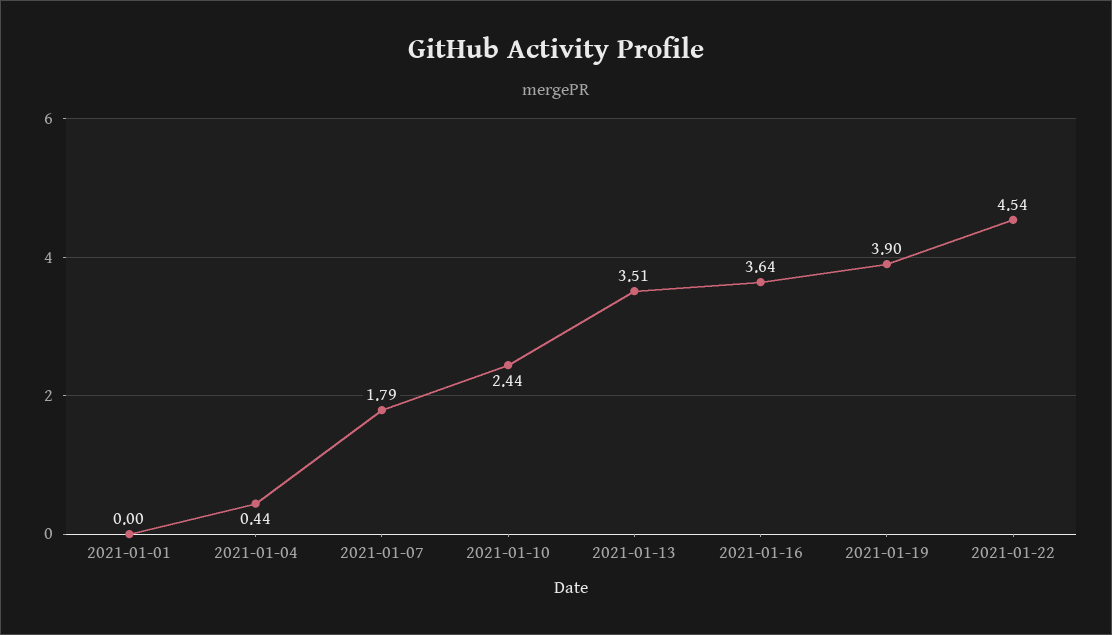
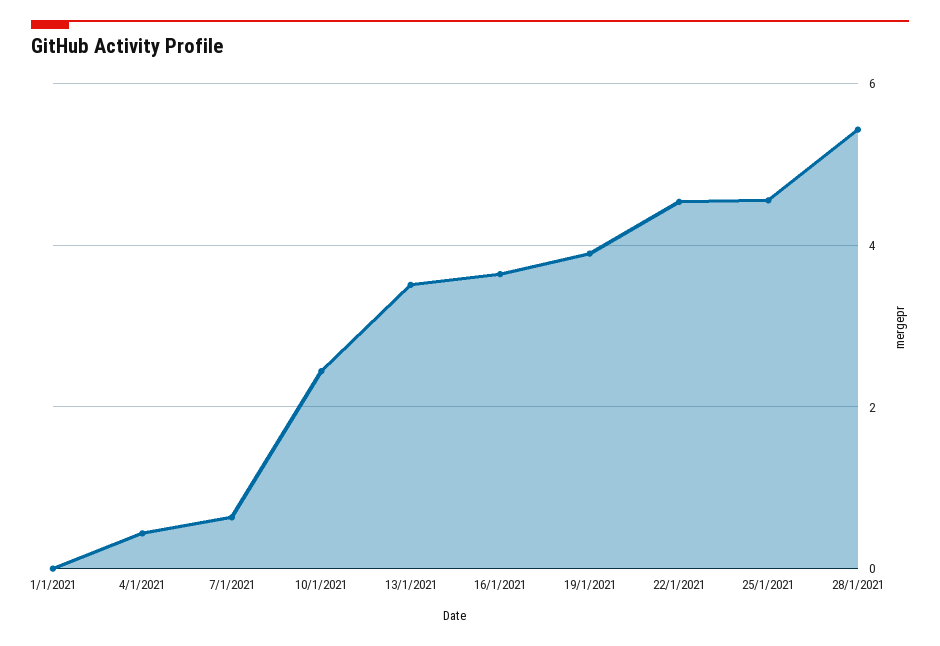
2021-01-07: 1.79 -> 0.6
25/1/2021: none -> 4.6
28/1/2021: none -> 5.4

